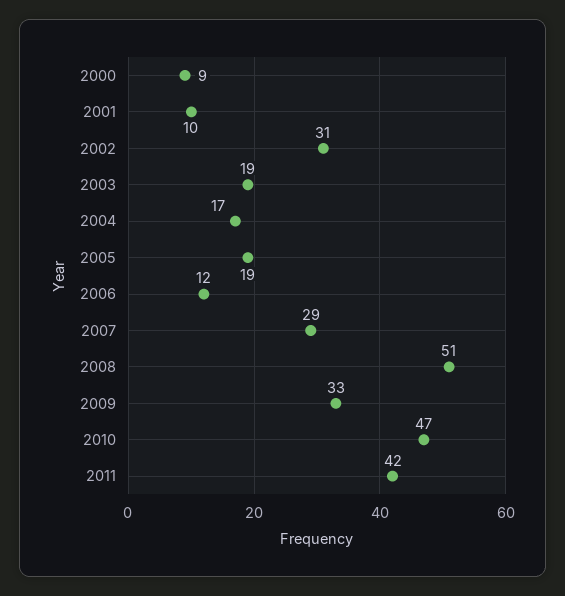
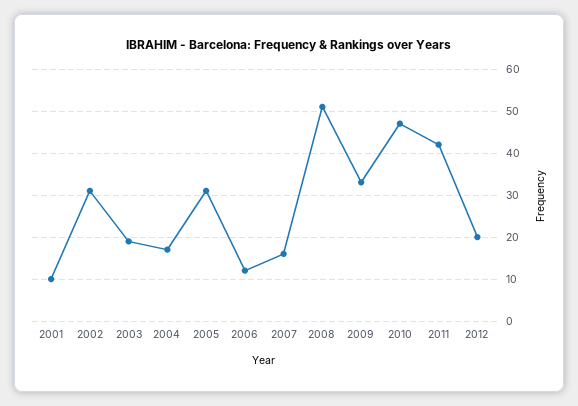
2000: 9 -> none
2005: 19 -> 30
2007: 29 -> 15
2012: none -> 20

